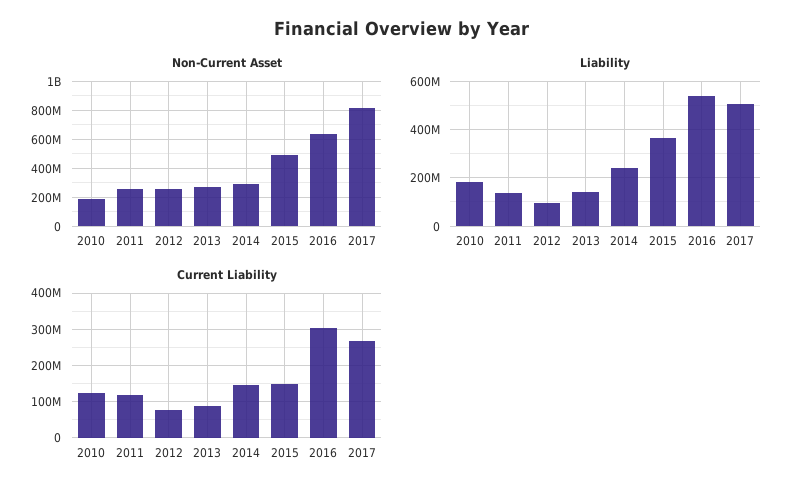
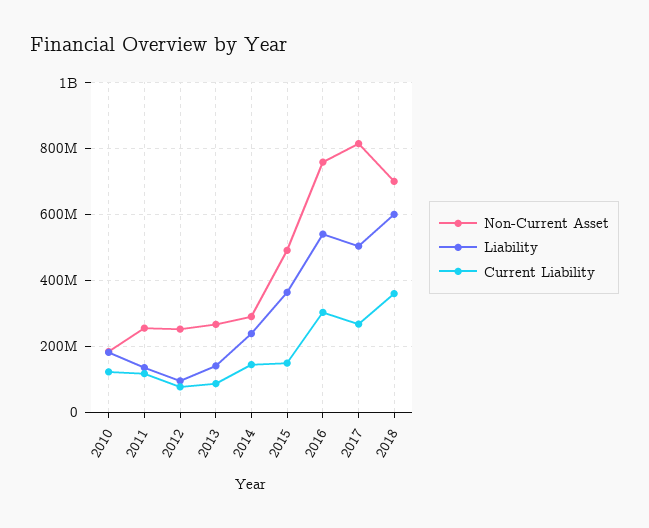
Non-Current Asset, 2016: 650000000 -> 760000000
Non-Current Asset, 2018: none -> 700000000
Liability, 2018: none -> 600000000
Current Liability, 2018: none -> 360000000

